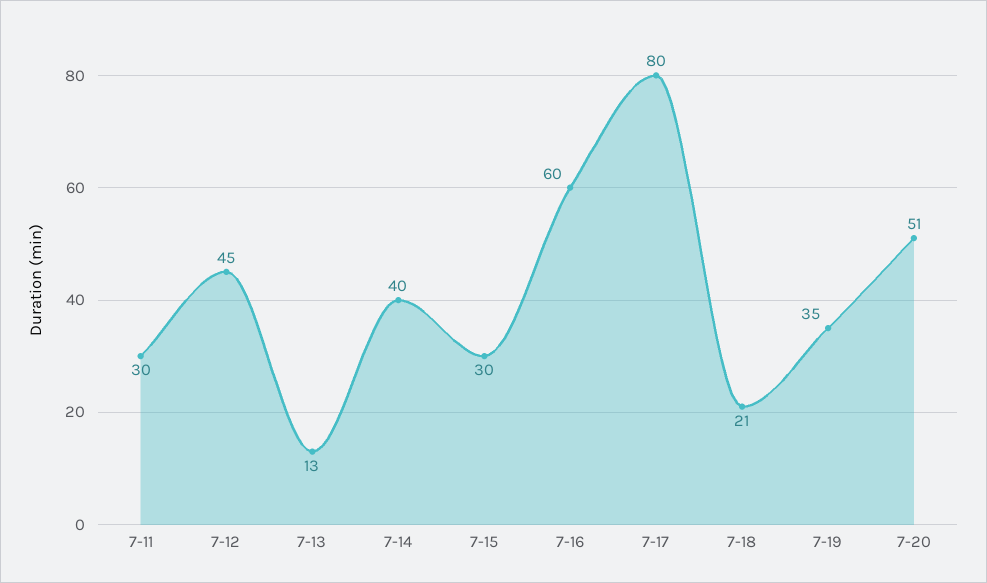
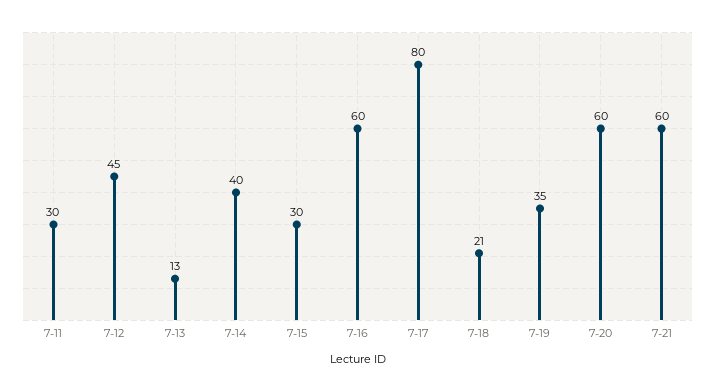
7-20: 51 -> 60
7-21: none -> 60

